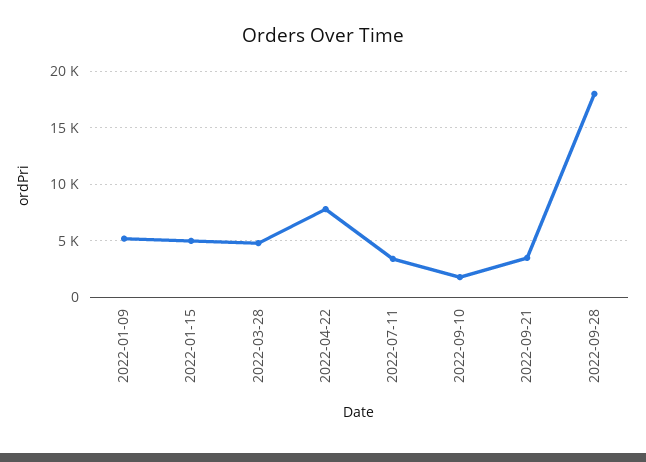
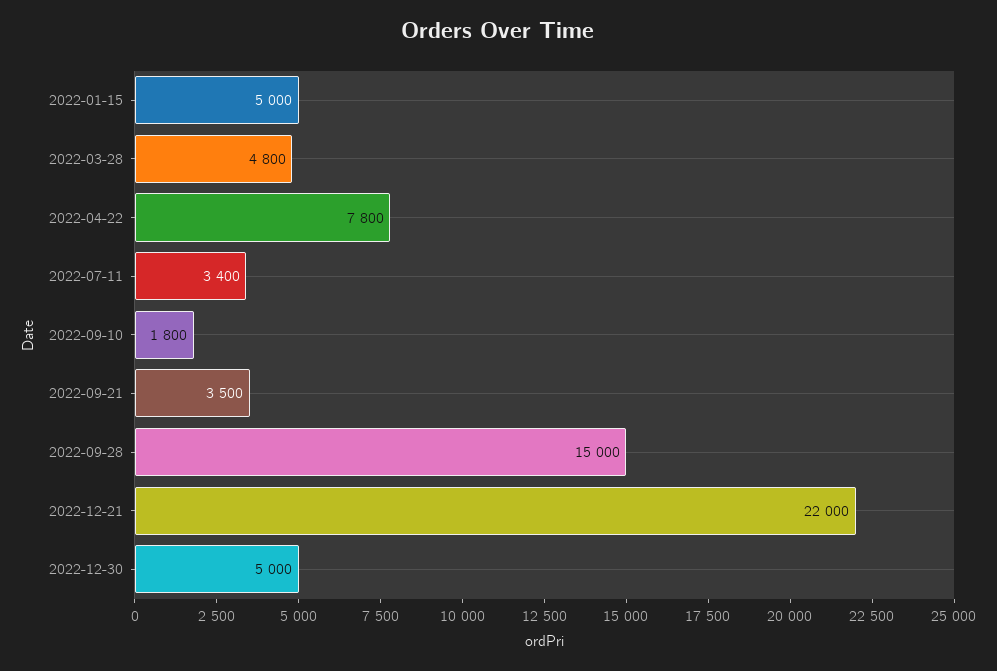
2022-01-09: 5000 -> none
2022-09-28: 18000 -> 15000
2022-12-21: none -> 22000
2022-12-30: none -> 5000

